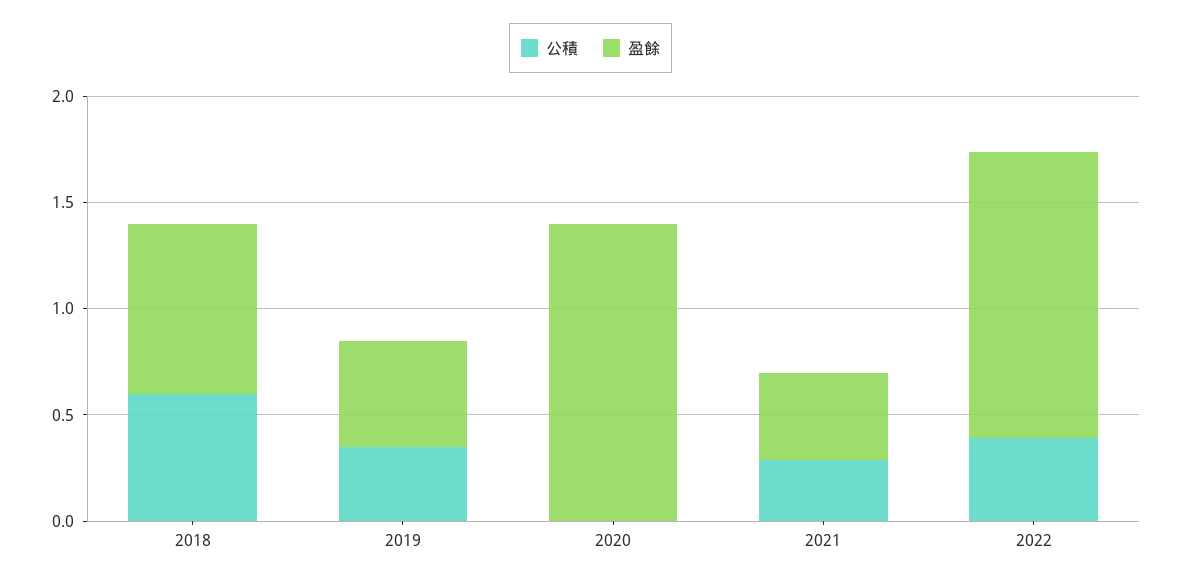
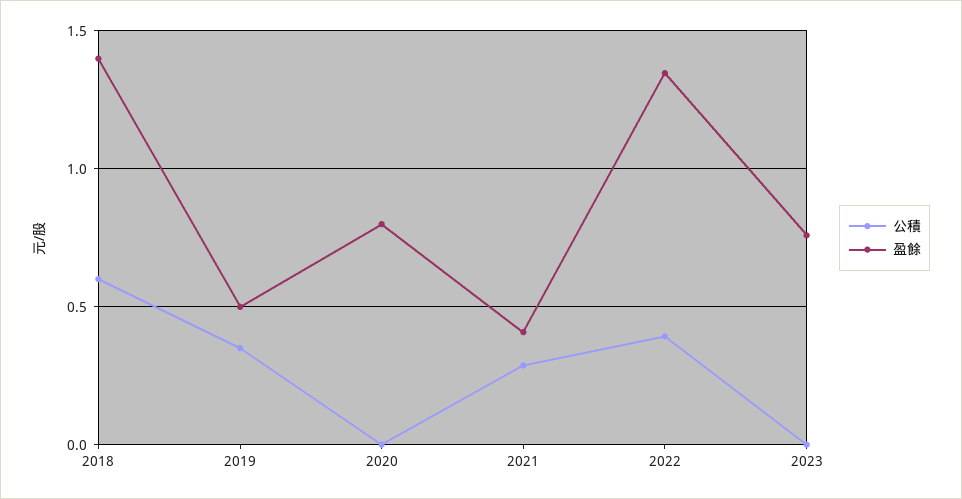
盈餘, 2018: 0.8 -> 1.4
盈餘, 2020: 1.4 -> 0.8
公積, 2023: none -> 0
盈餘, 2023: none -> 0.75

